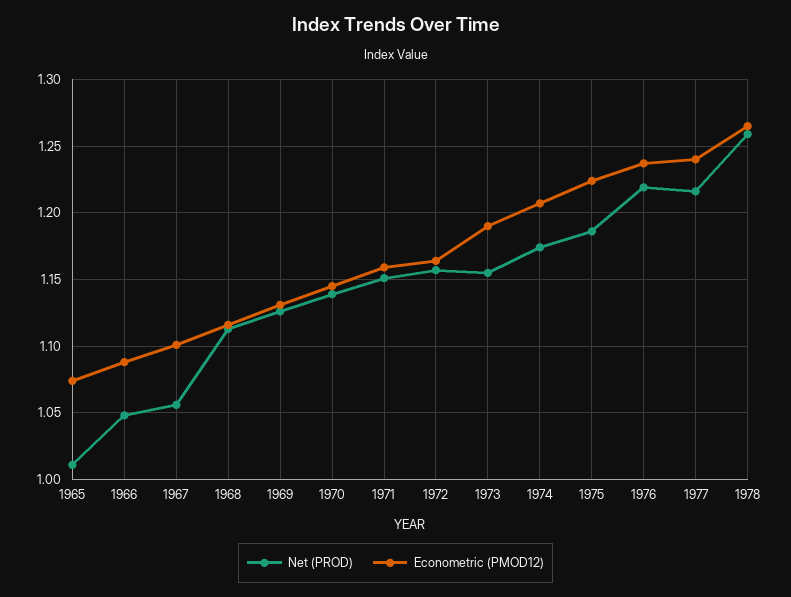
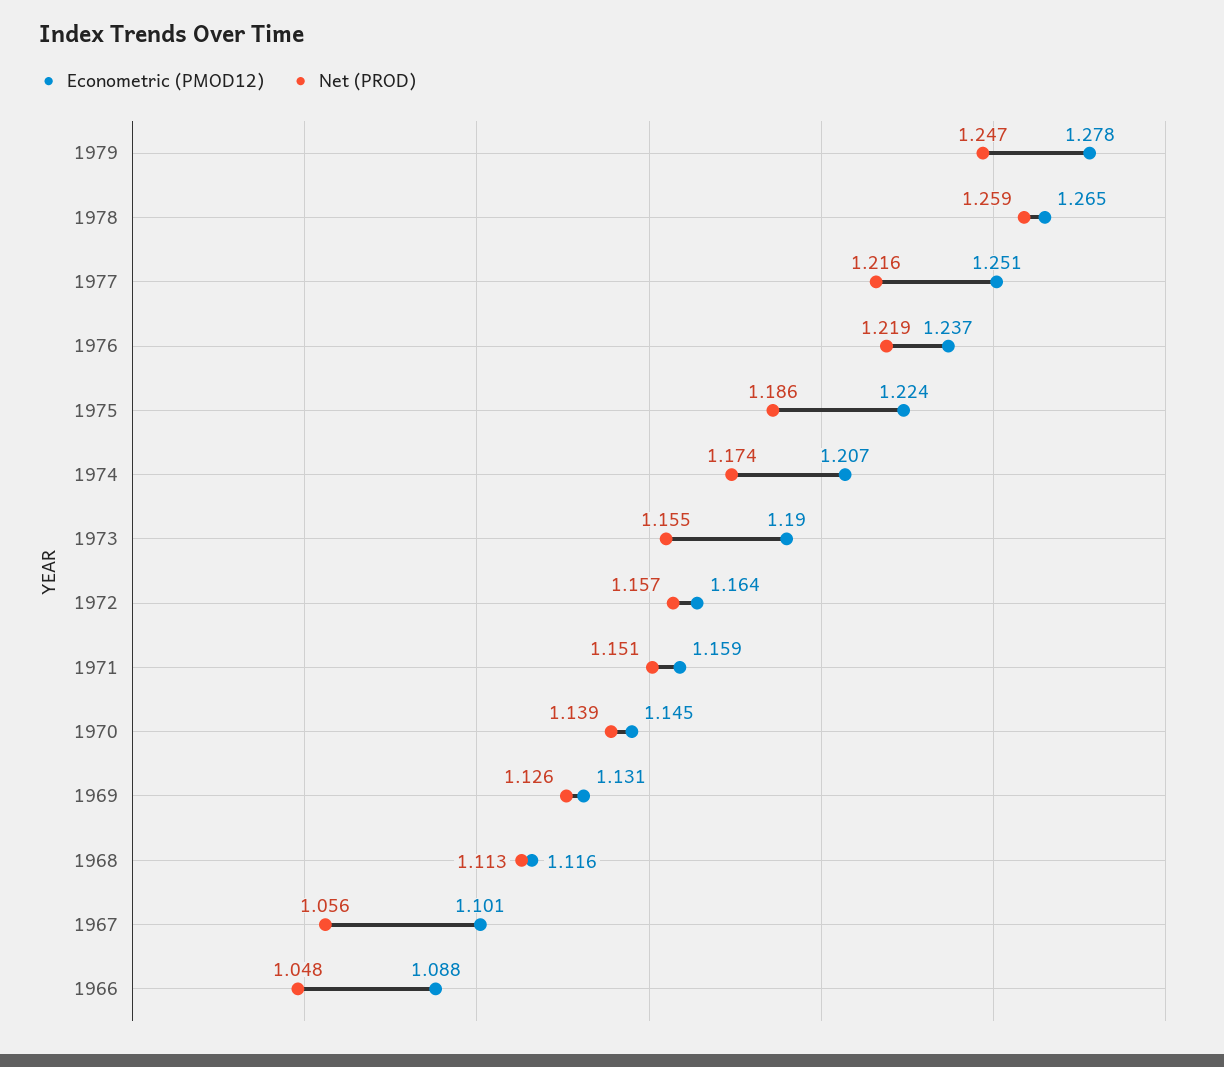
Net (PROD), 1965: 1.01 -> none
Econometric (PMOD12), 1965: 1.075 -> none
Econometric (PMOD12), 1977: 1.24 -> 1.251
Econometric (PMOD12), 1979: none -> 1.278
Net (PROD), 1979: none -> 1.247

